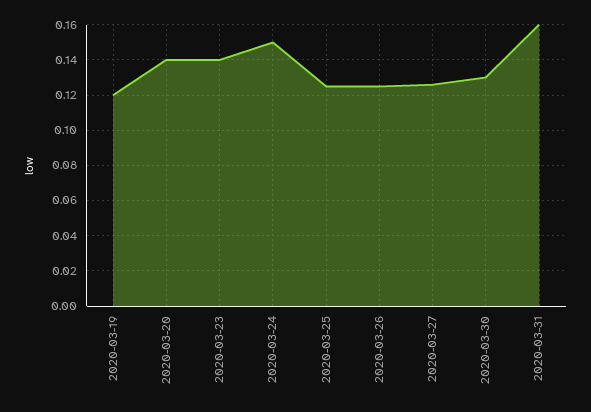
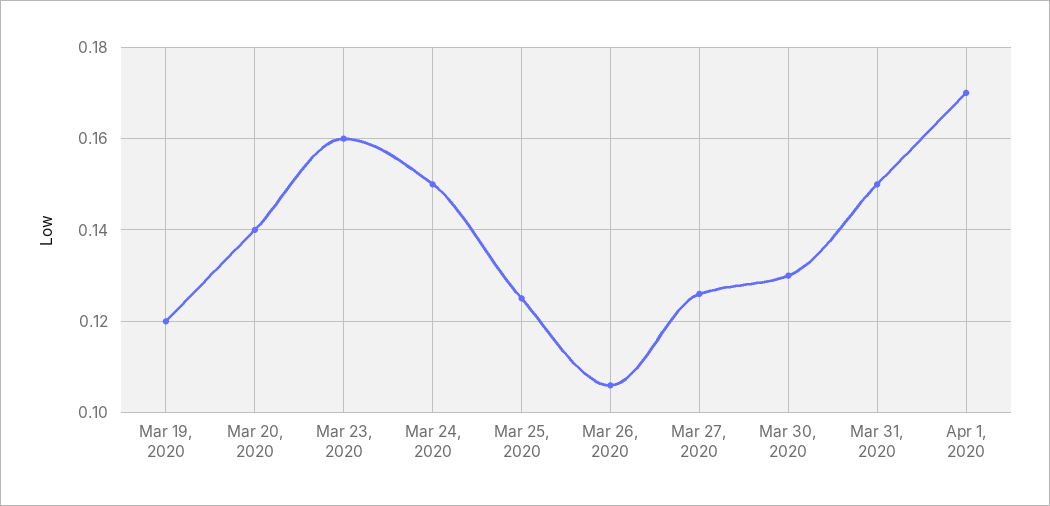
2020-03-23: 0.14 -> 0.16
2020-03-26: 0.125 -> 0.105
2020-03-31: 0.16 -> 0.15
Apr 1, 2020: none -> 0.17

